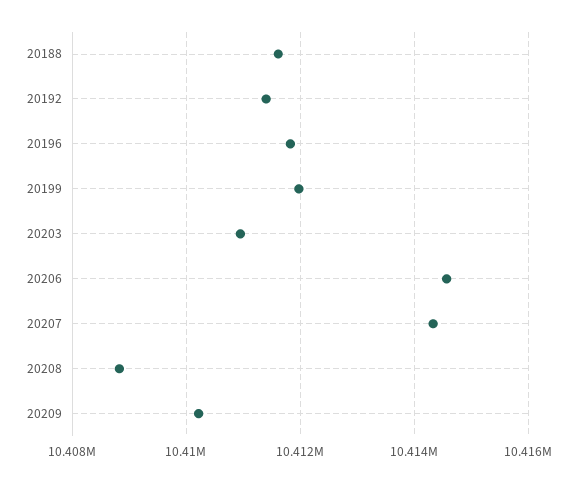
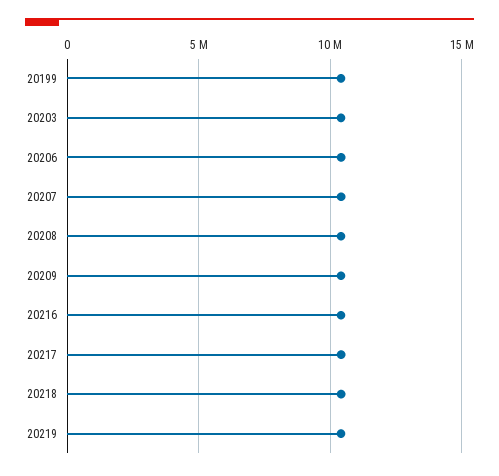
20188: 10411600 -> none
20192: 10411400 -> none
20196: 10411800 -> none
20216: none -> 10500000
20217: none -> 10500000
20218: none -> 10500000
20219: none -> 10500000

